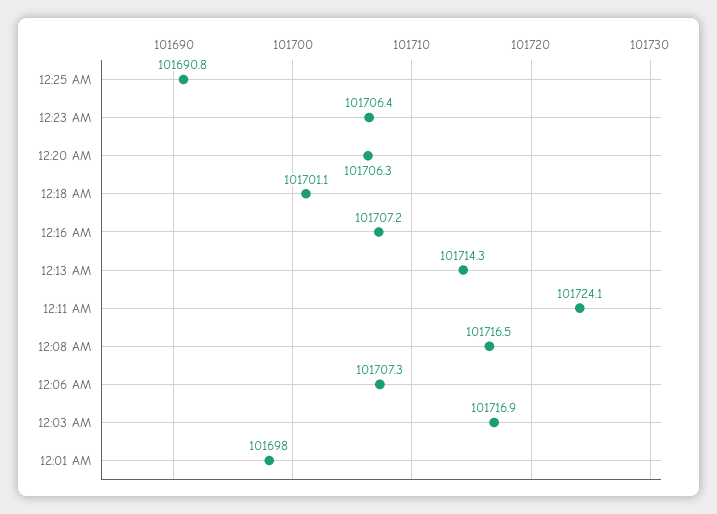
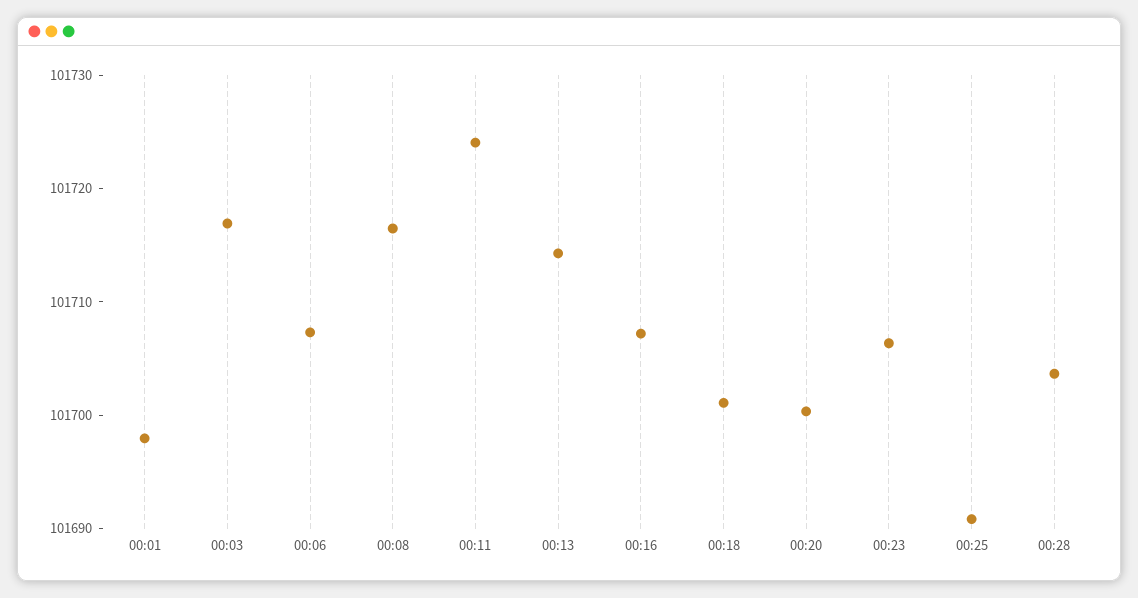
12:20 AM: 101706.3 -> 101700
00:28: none -> 101704

